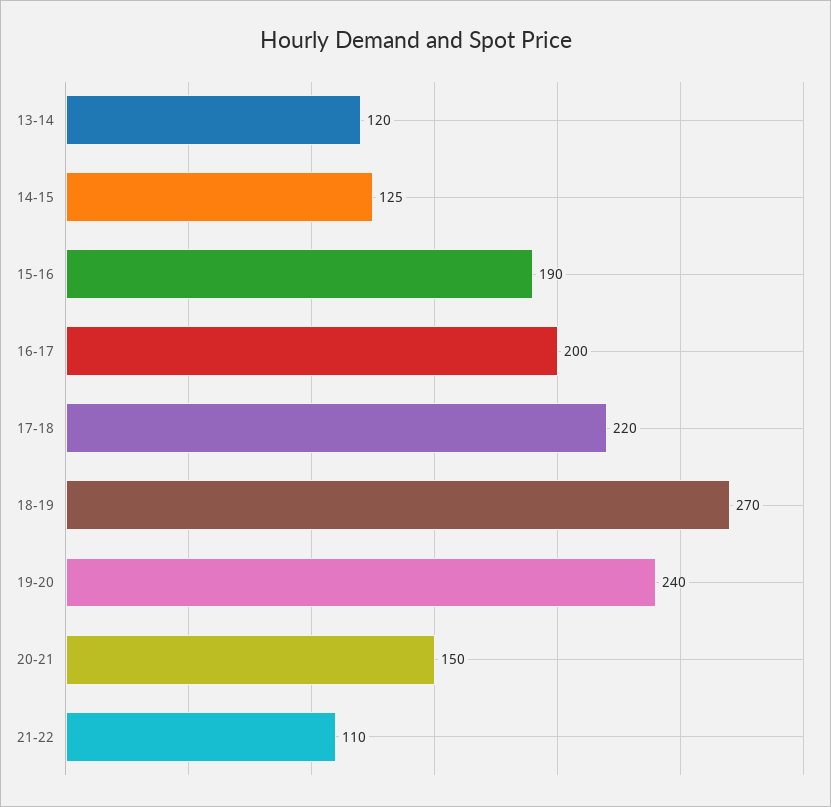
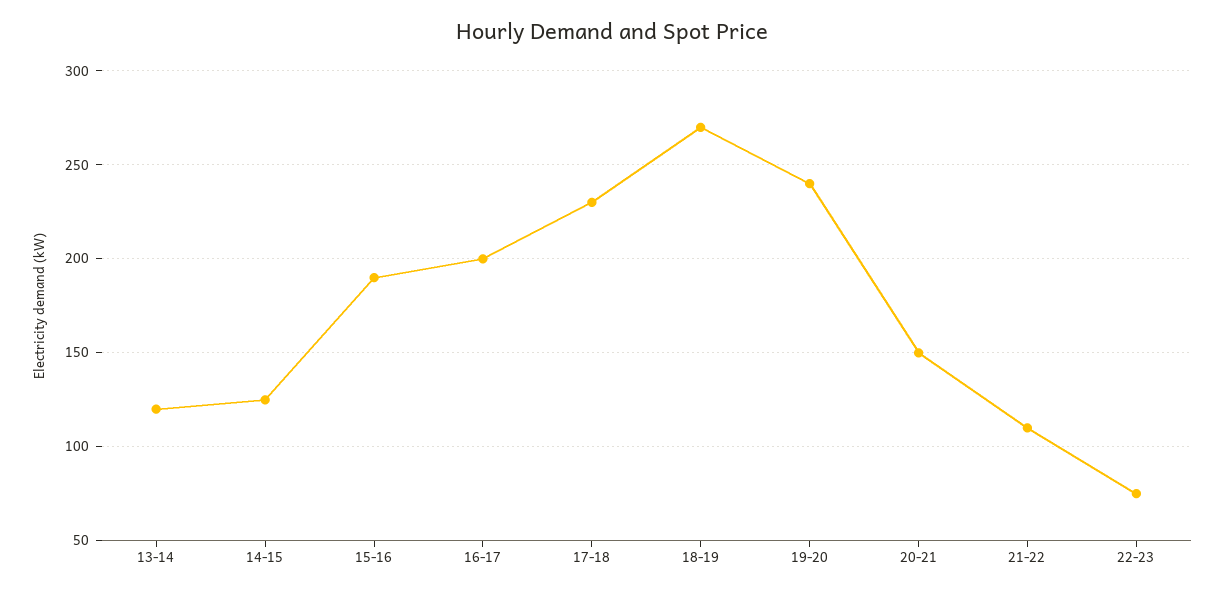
17-18: 220 -> 230
22-23: none -> 75

